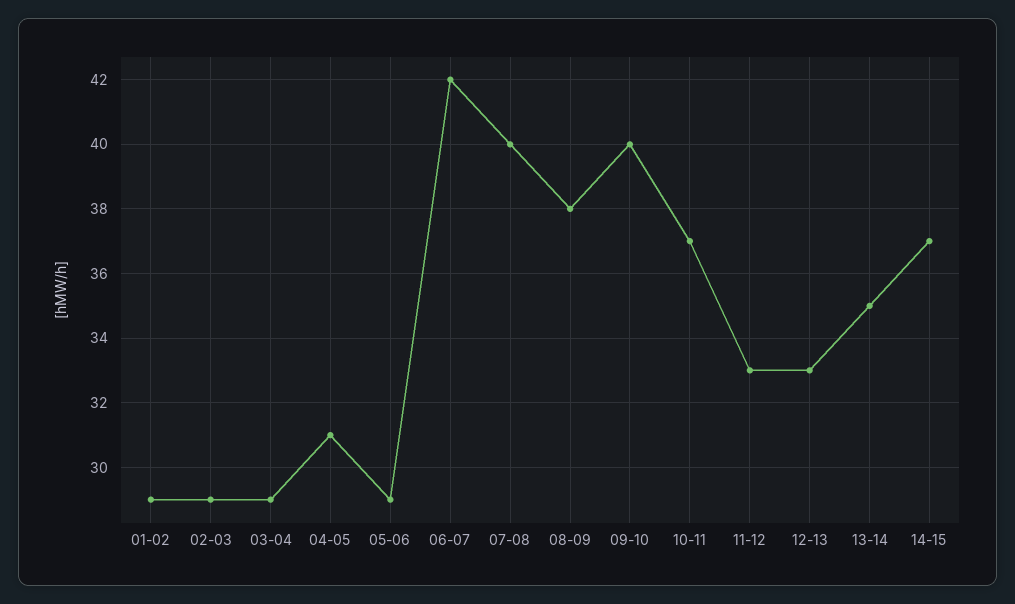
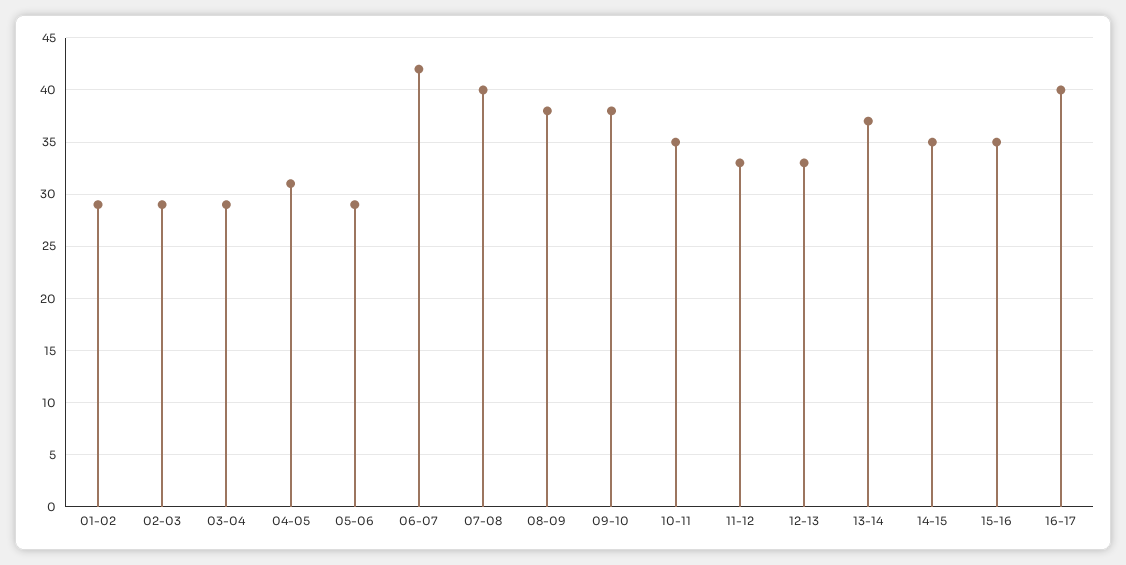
09-10: 40 -> 38
10-11: 37 -> 35
13-14: 35 -> 37
14-15: 37 -> 35
15-16: none -> 35
16-17: none -> 40

